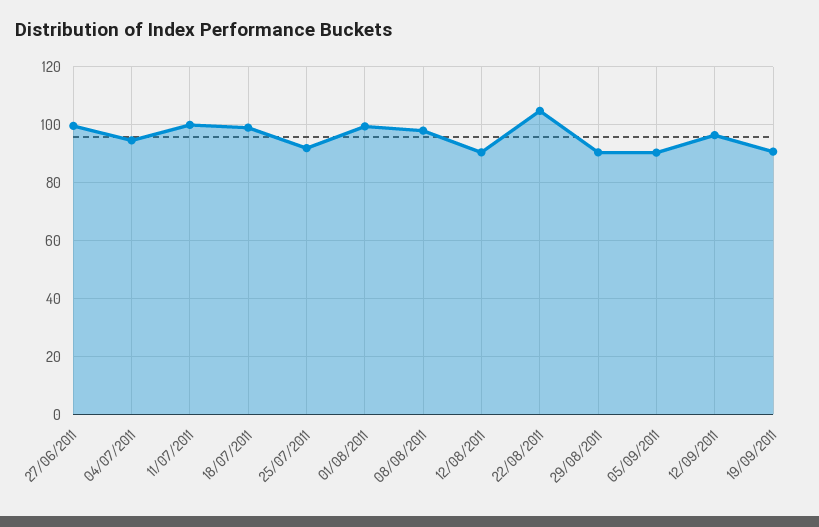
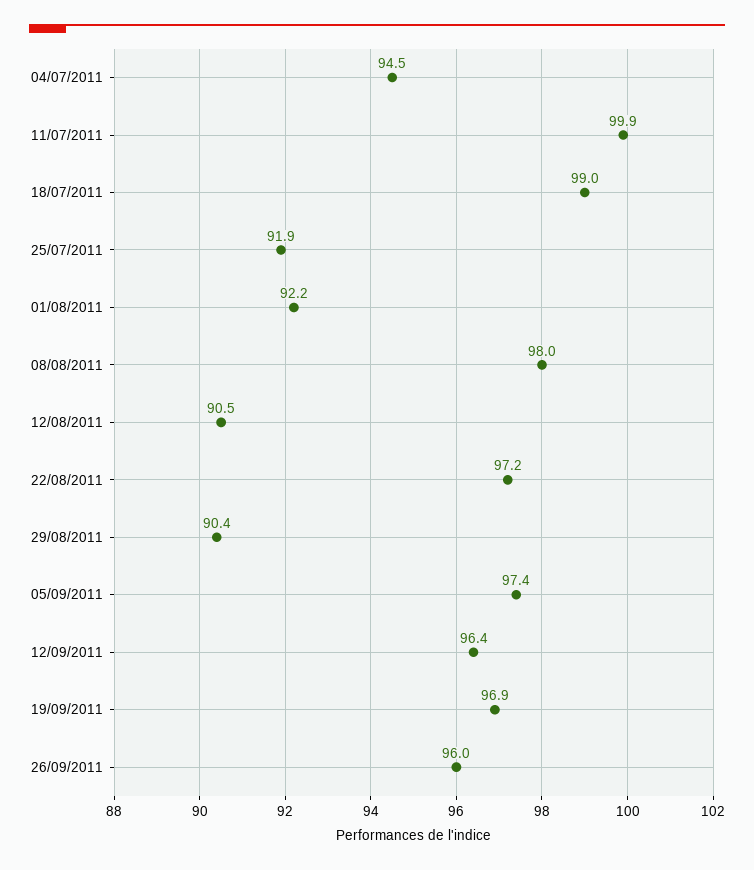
27/06/2011: 100 -> none
01/08/2011: 100 -> 92.2
22/08/2011: 105 -> 97.2
05/09/2011: 90 -> 97.4
19/09/2011: 90 -> 96.9
26/09/2011: none -> 96

